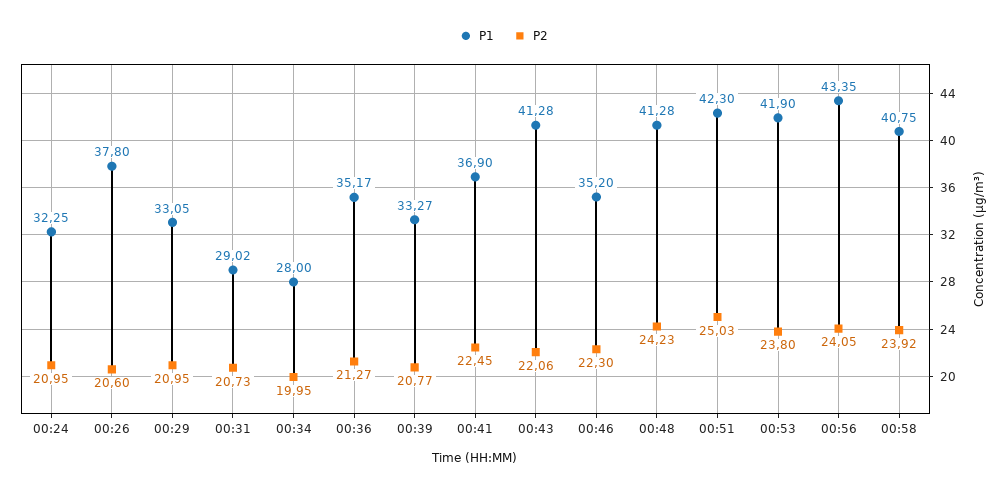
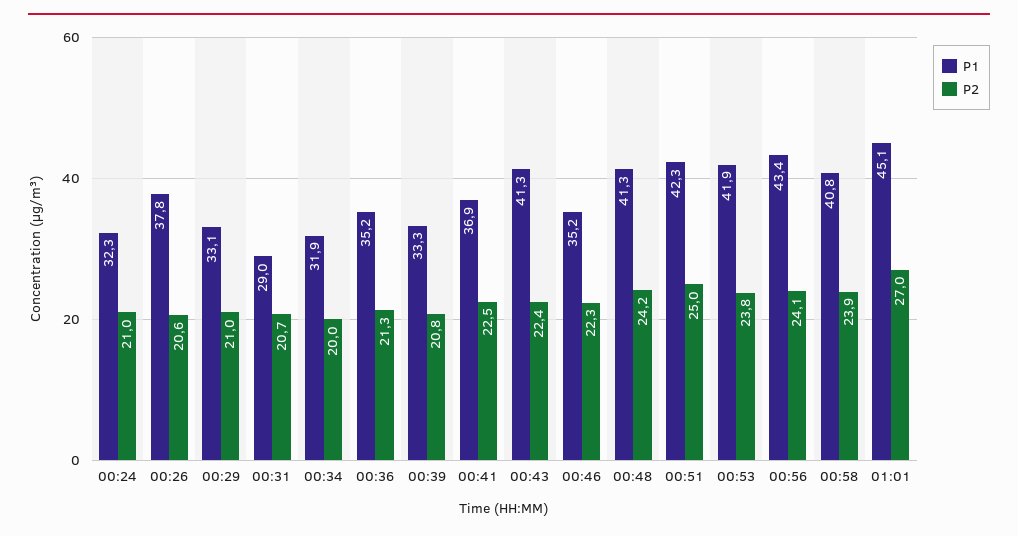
P1, 00:34: 28 -> 31.9
P2, 00:43: 22.06 -> 22.4
P1, 01:01: none -> 45.1
P2, 01:01: none -> 27

